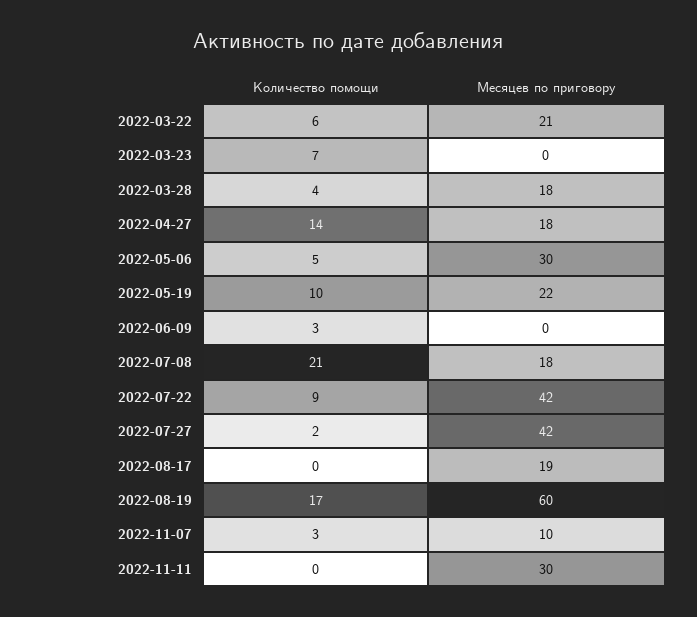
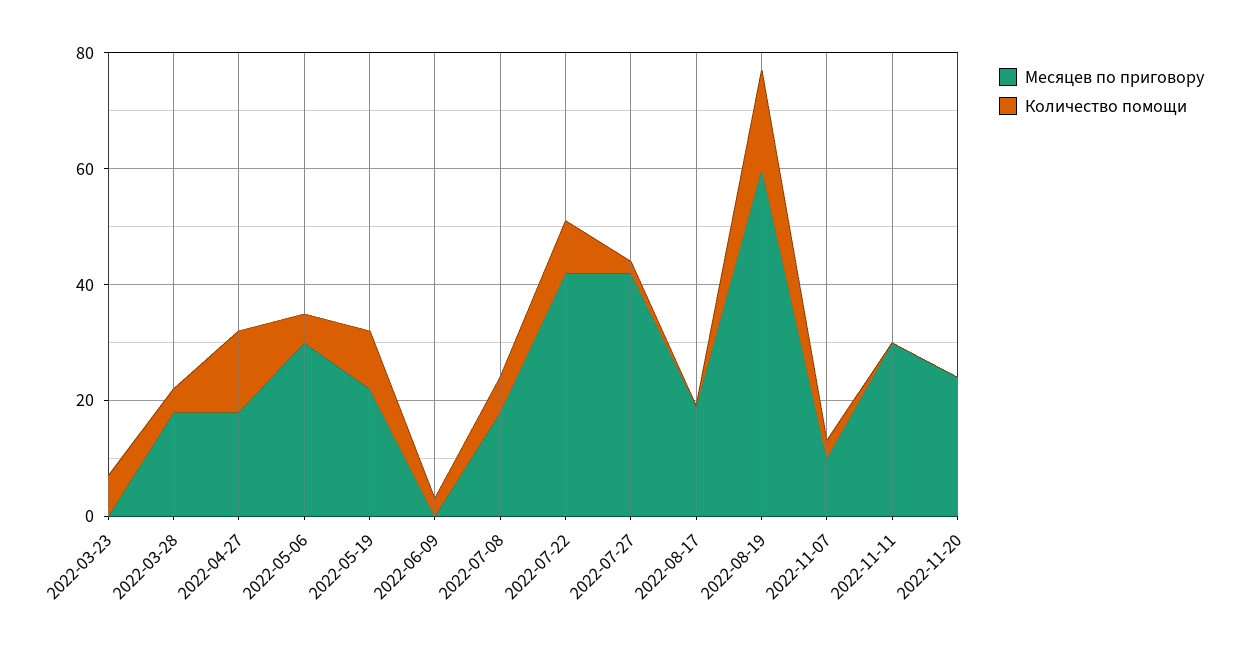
Количество помощи, 2022-03-22: 6 -> none
Месяцев по приговору, 2022-03-22: 21 -> none
Количество помощи, 2022-07-08: 21 -> 5
Месяцев по приговору, 2022-11-20: none -> 25
Количество помощи, 2022-11-20: none -> 0

